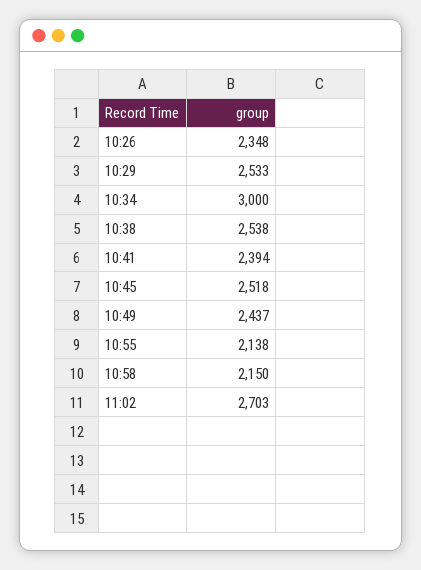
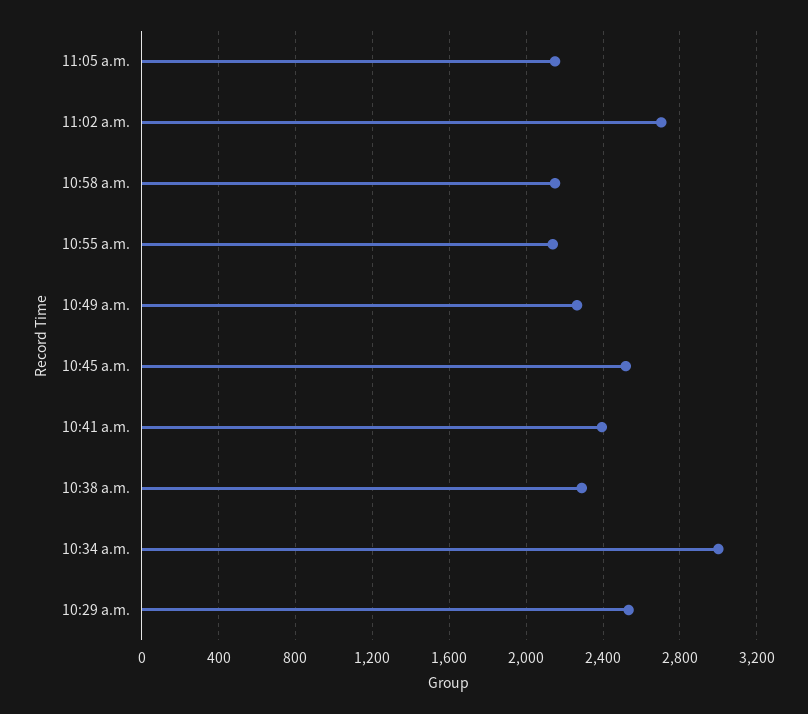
10:26: 2348 -> none
10:38: 2538 -> 2300
10:49: 2437 -> 2250
11:05 a.m.: none -> 2150

